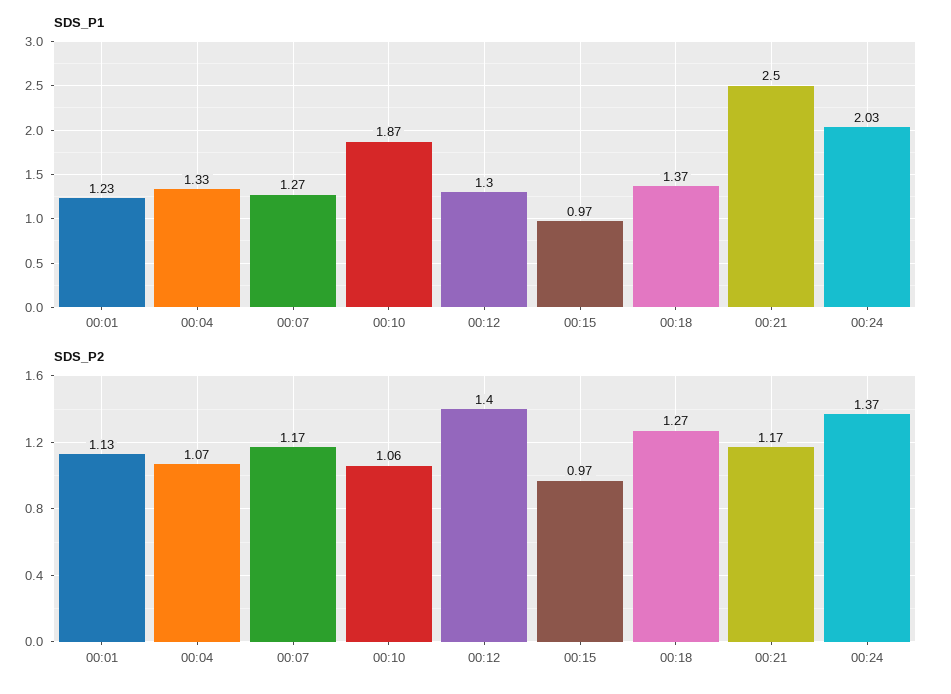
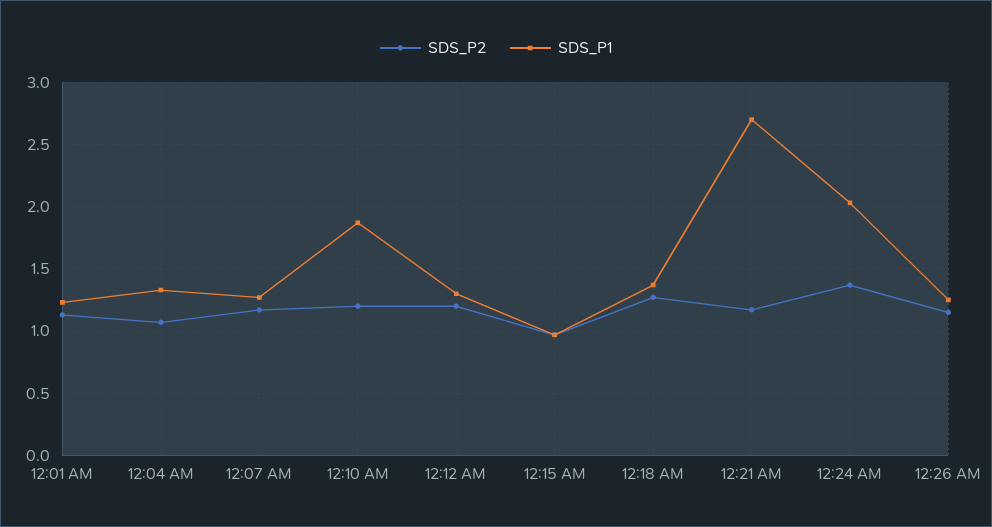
SDS_P1, 00:21: 2.5 -> 2.7
SDS_P2, 00:10: 1.06 -> 1.2
SDS_P2, 00:12: 1.4 -> 1.2
SDS_P2, 12:26 AM: none -> 1.15
SDS_P1, 12:26 AM: none -> 1.25

